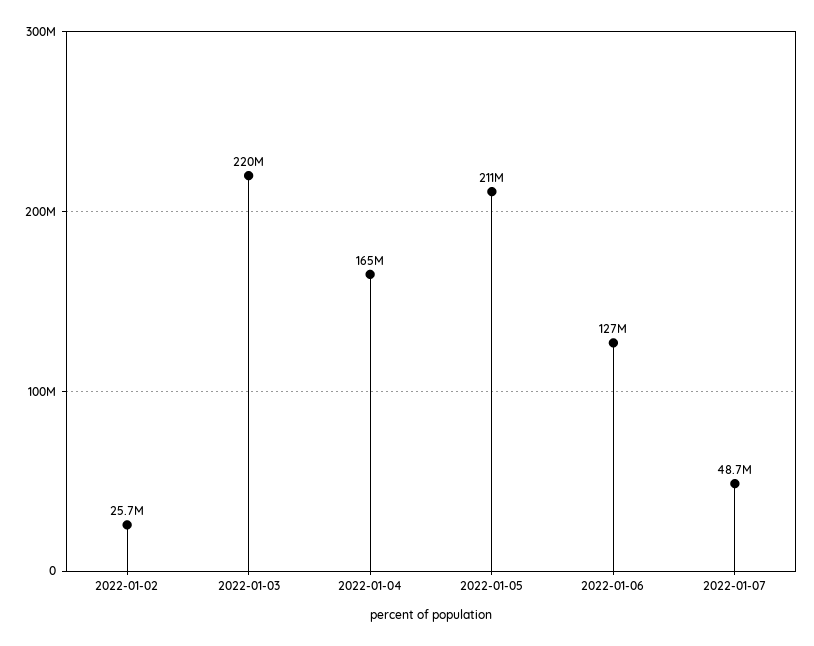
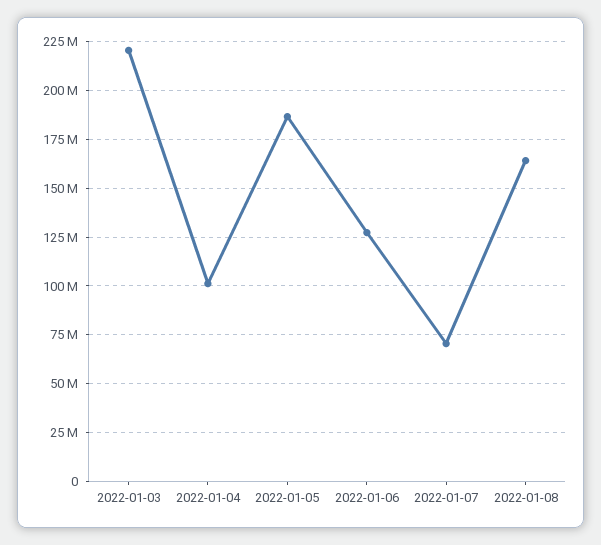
2022-01-02: 25700000 -> none
2022-01-04: 165000000 -> 100000000
2022-01-05: 211000000 -> 185000000
2022-01-07: 48700000 -> 70000000
2022-01-08: none -> 165000000

